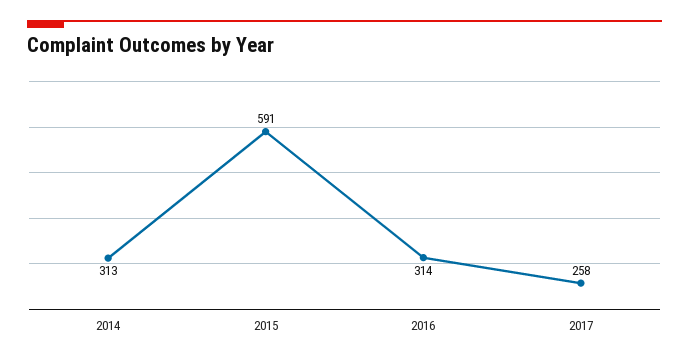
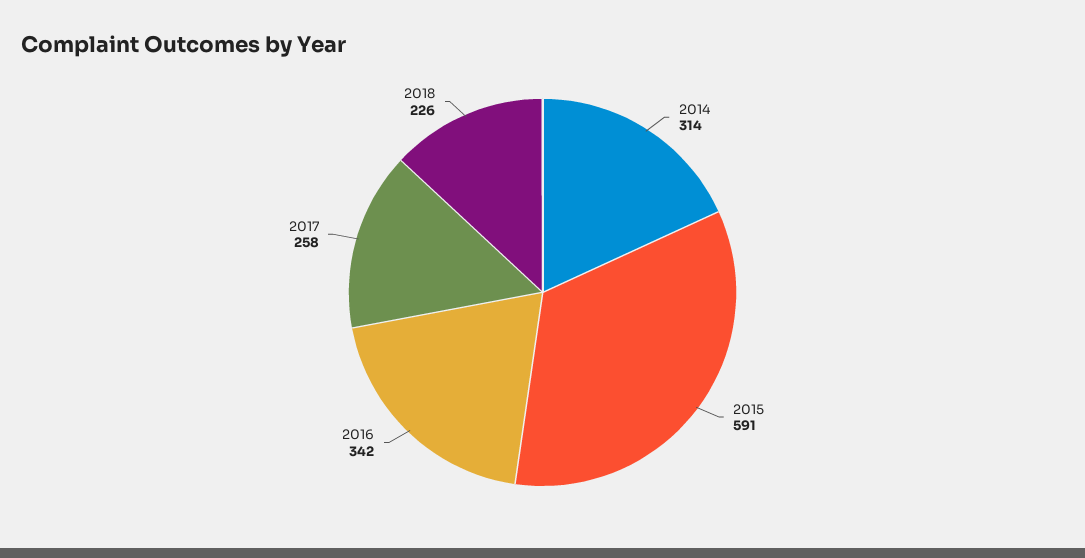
2014: 313 -> 314
2016: 314 -> 342
2018: none -> 226

